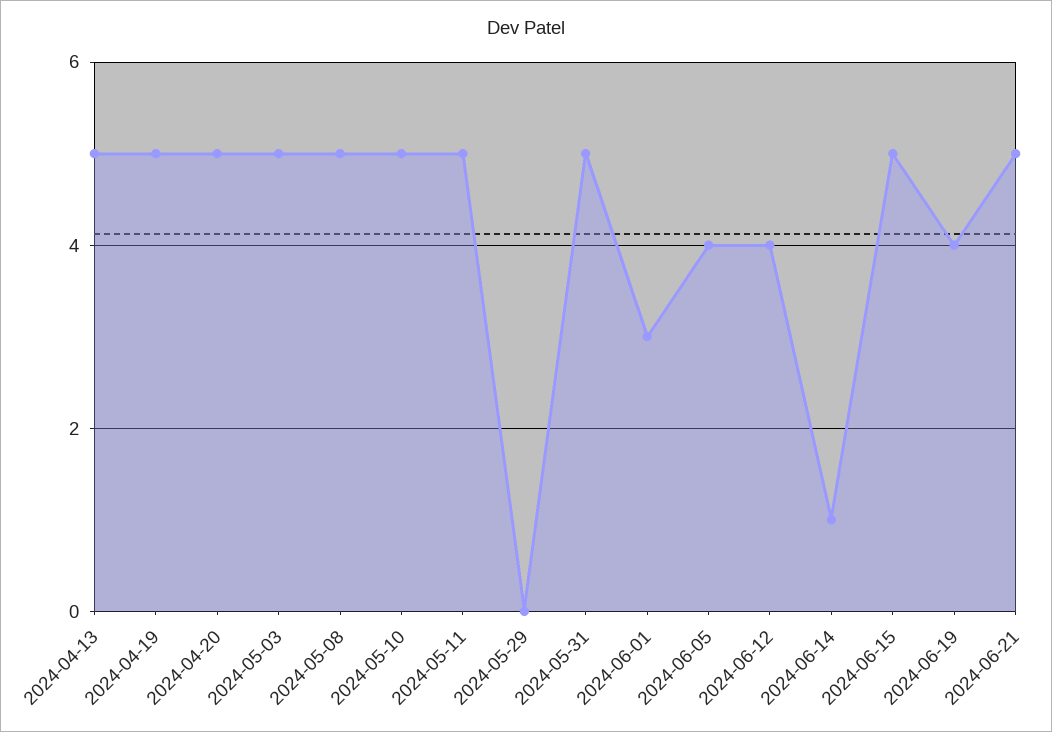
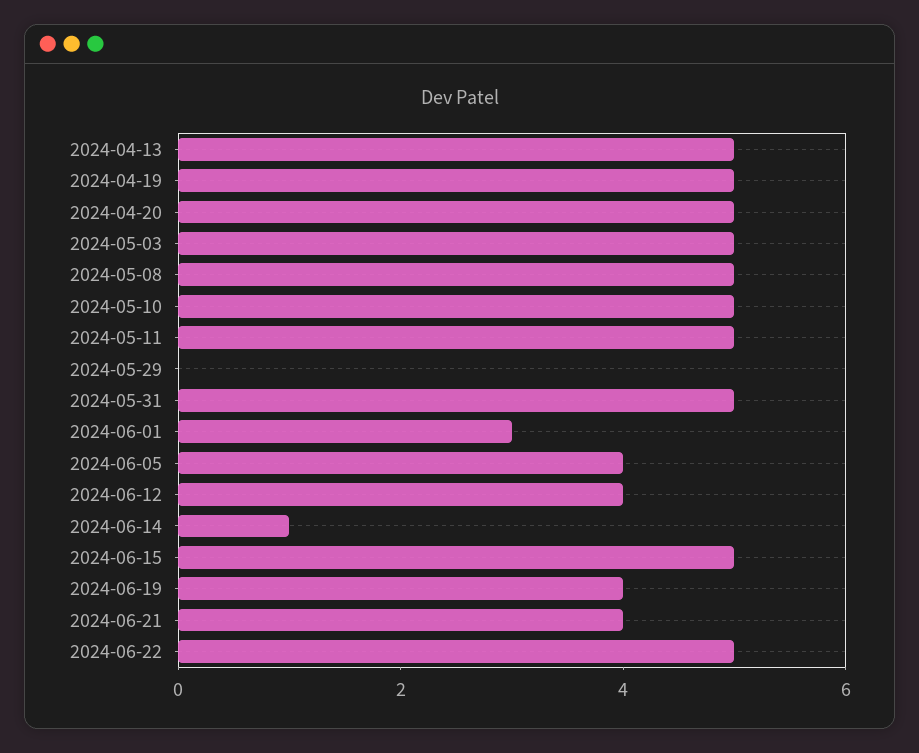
2024-06-21: 5 -> 4
2024-06-22: none -> 5

